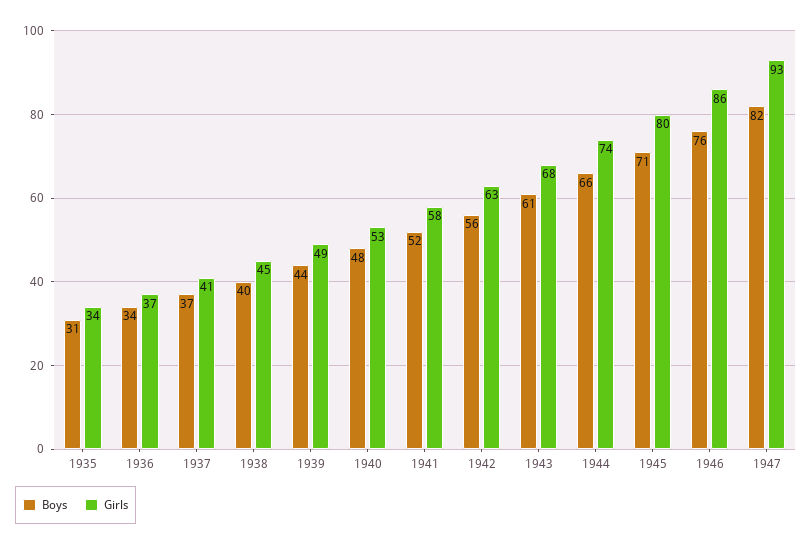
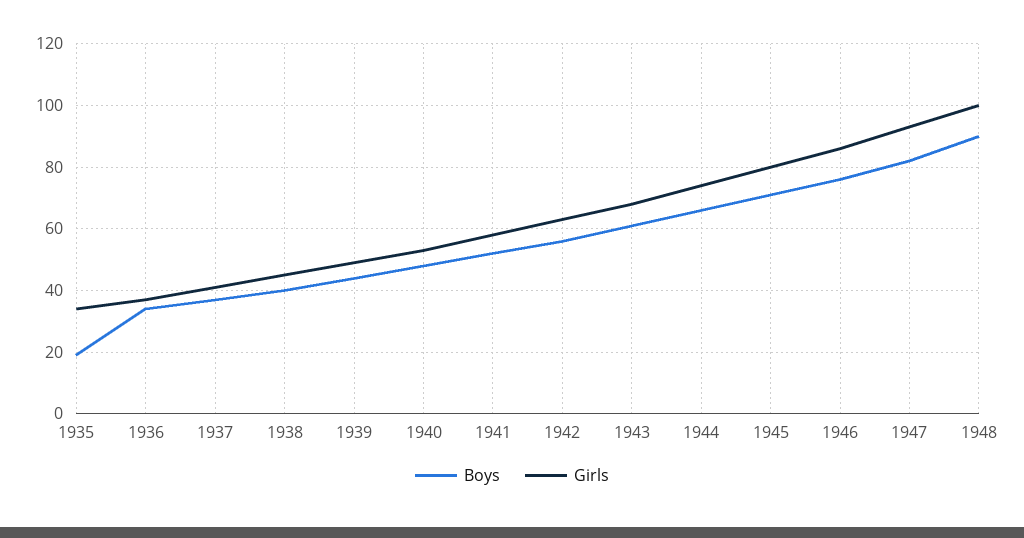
Boys, 1935: 31 -> 20
Boys, 1948: none -> 90
Girls, 1948: none -> 100

